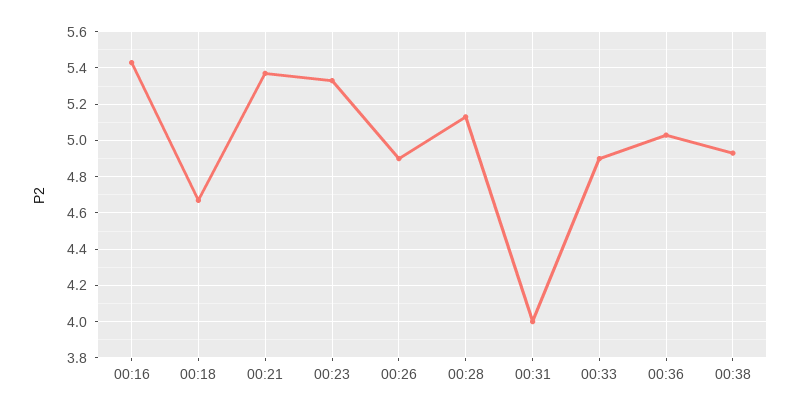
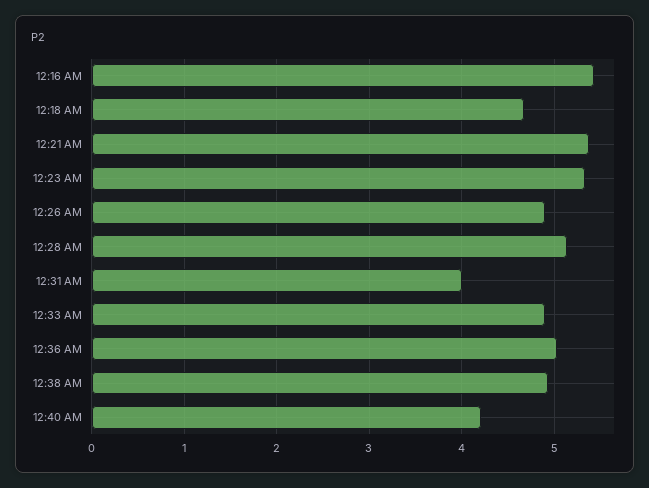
12:40 AM: none -> 4.2

